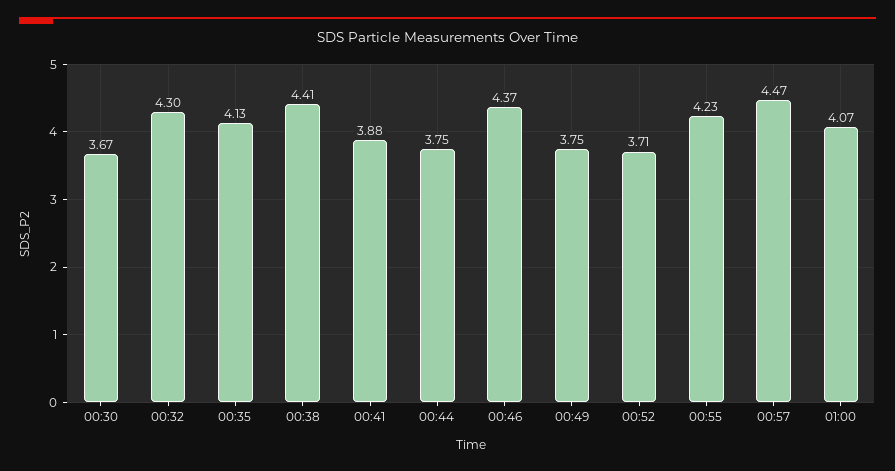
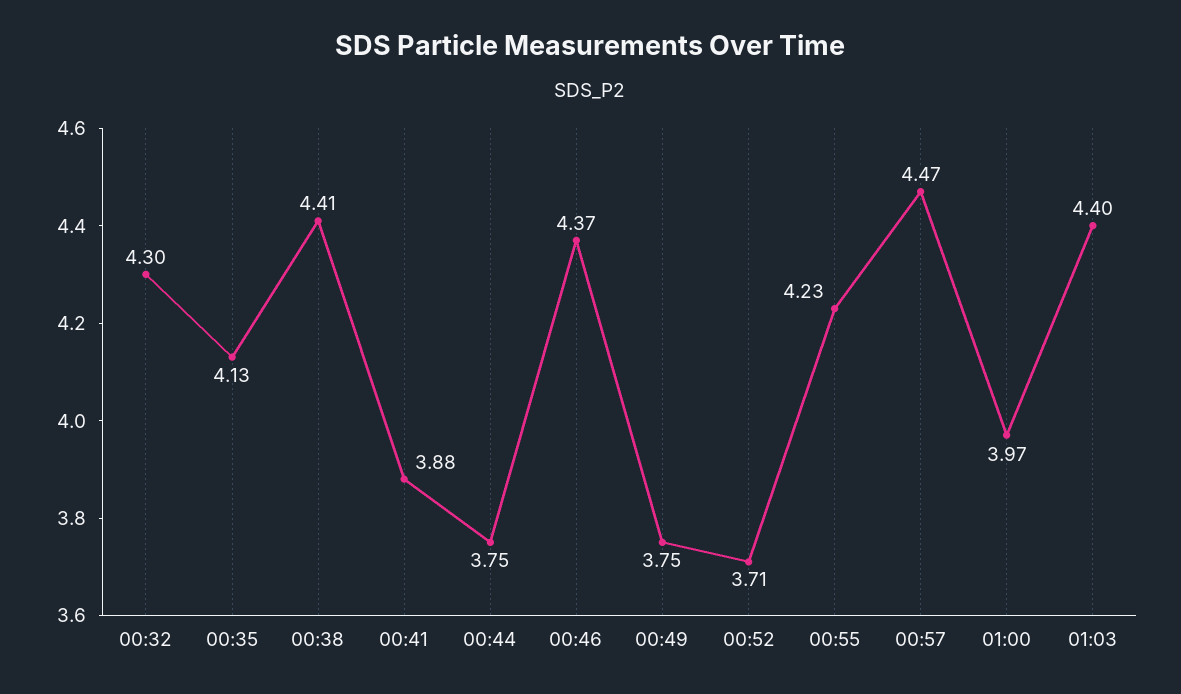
00:30: 3.67 -> none
01:00: 4.07 -> 3.97
01:03: none -> 4.4

